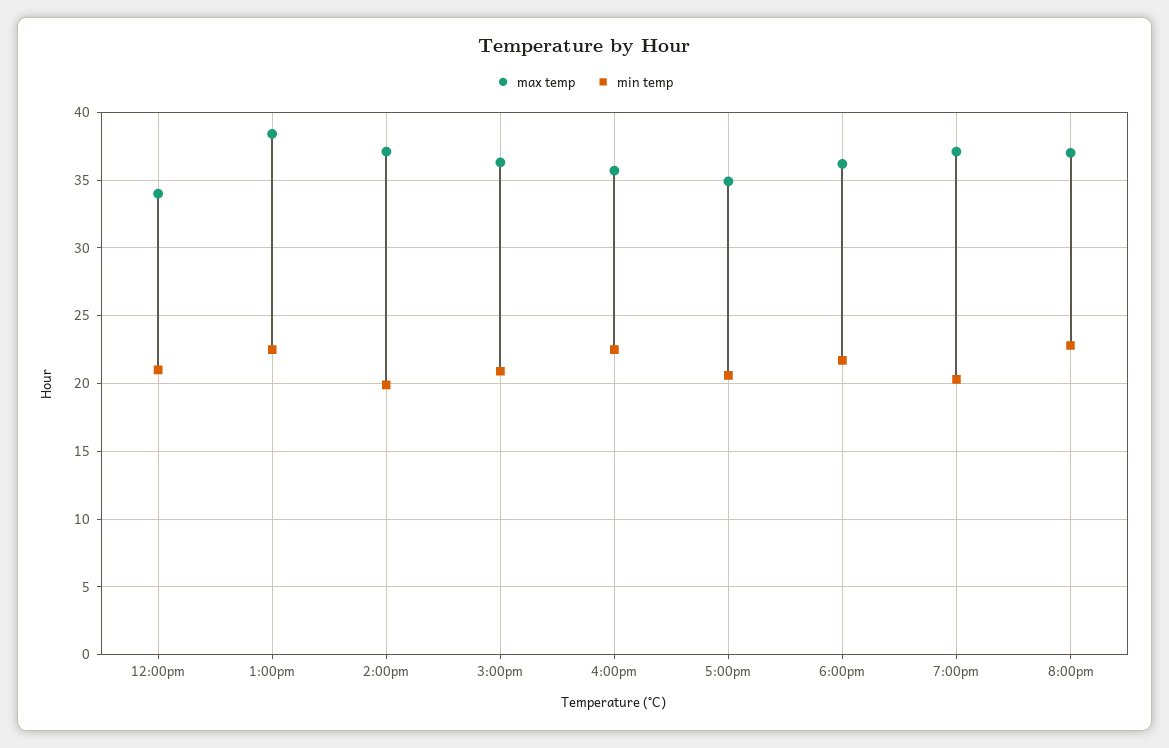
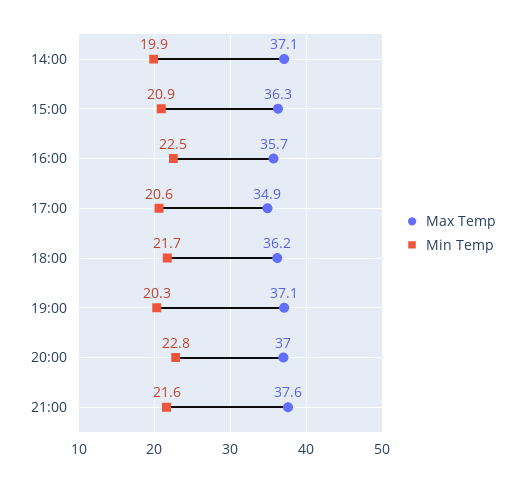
max temp, 12:00pm: 34 -> none
min temp, 12:00pm: 21 -> none
max temp, 1:00pm: 38.5 -> none
min temp, 1:00pm: 22.5 -> none
max temp, 21:00: none -> 37.6
min temp, 21:00: none -> 21.6

